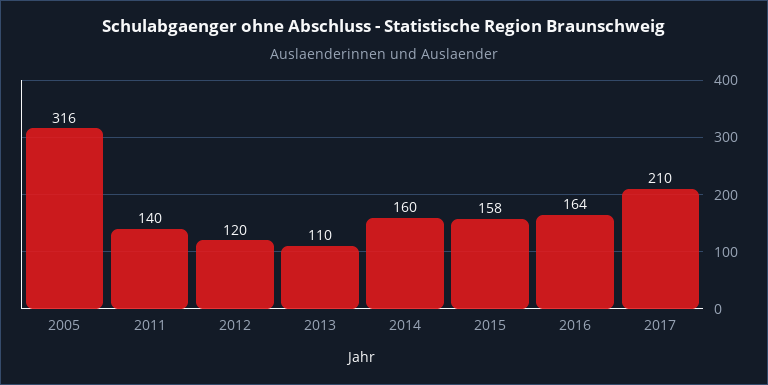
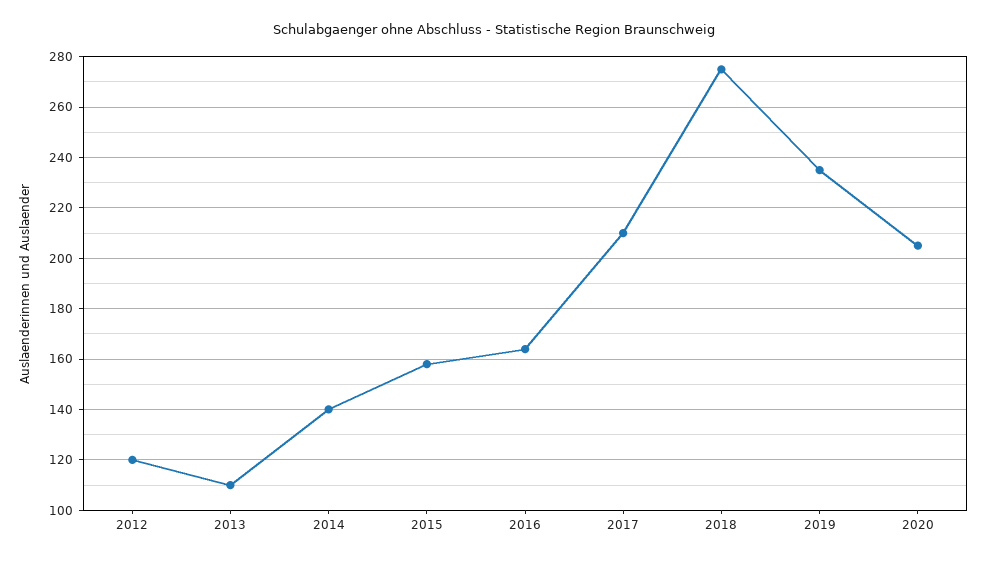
2005: 316 -> none
2011: 140 -> none
2014: 160 -> 140
2018: none -> 275
2019: none -> 235
2020: none -> 205

